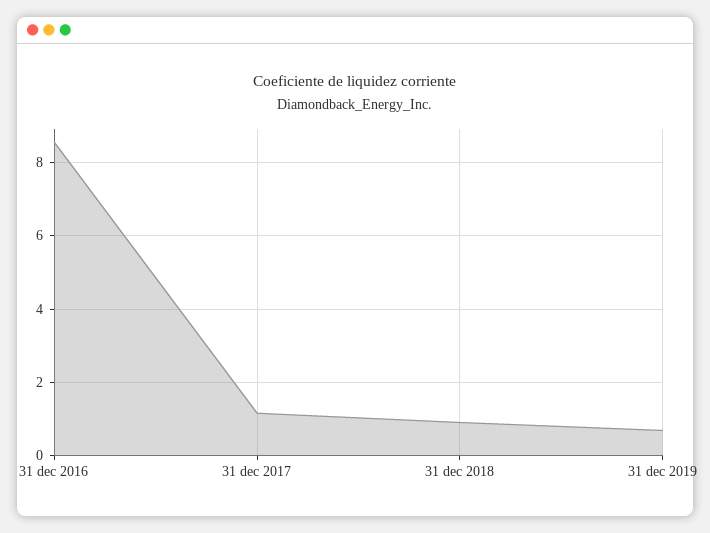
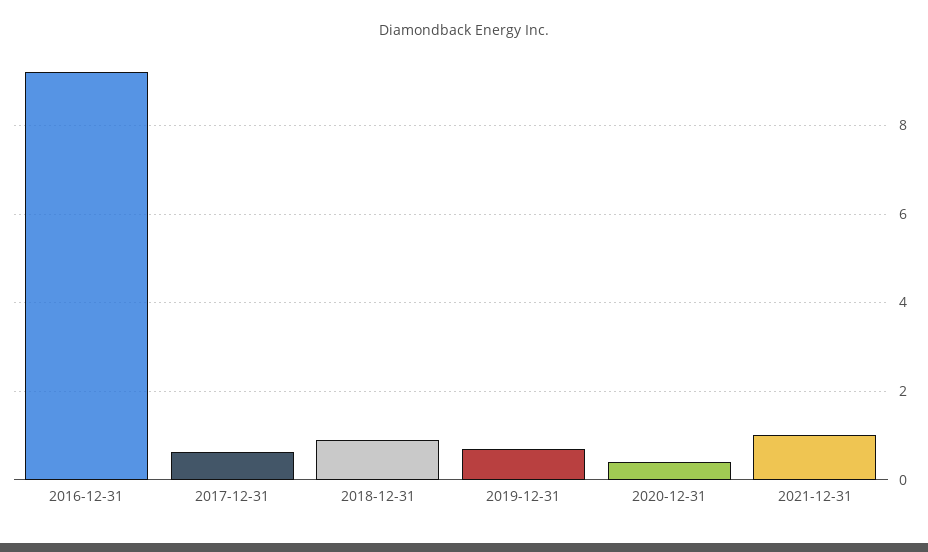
31 dec 2016: 8.6 -> 9.2
31 dec 2017: 1.2 -> 0.6
2020-12-31: none -> 0.4
2021-12-31: none -> 1

